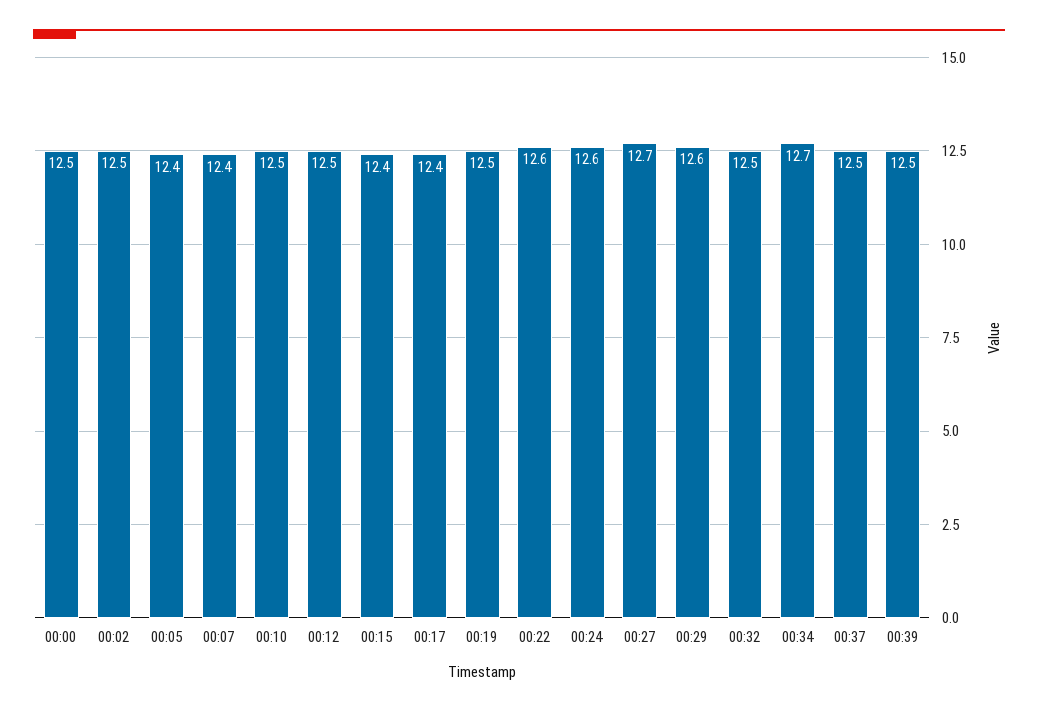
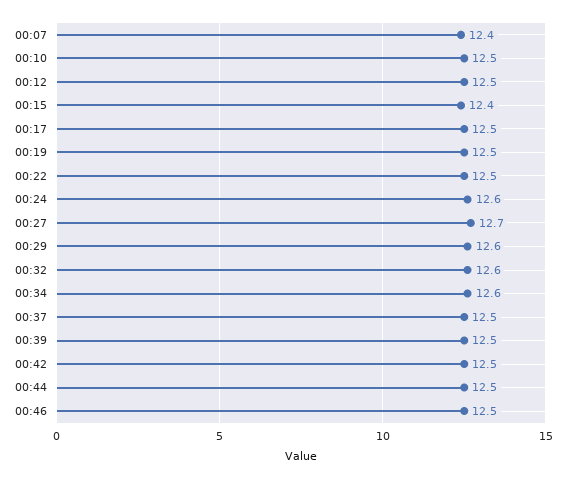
00:00: 12.5 -> none
00:02: 12.5 -> none
00:05: 12.4 -> none
00:17: 12.4 -> 12.5
00:22: 12.6 -> 12.5
00:32: 12.5 -> 12.6
00:34: 12.7 -> 12.6
00:42: none -> 12.5
00:44: none -> 12.5
00:46: none -> 12.5

